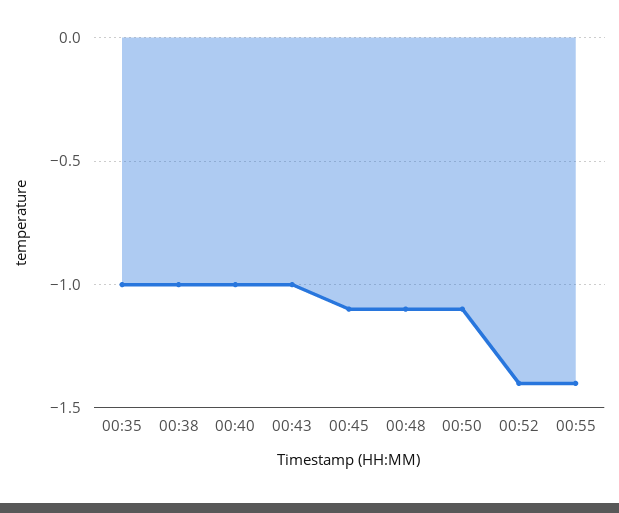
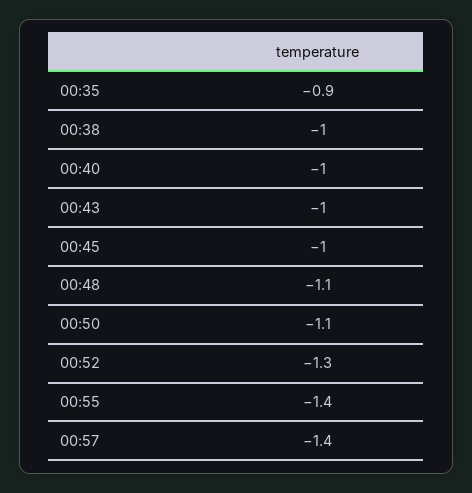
00:35: -1 -> -0.9
00:45: -1.1 -> -1
00:52: -1.4 -> -1.3
00:57: none -> -1.4

